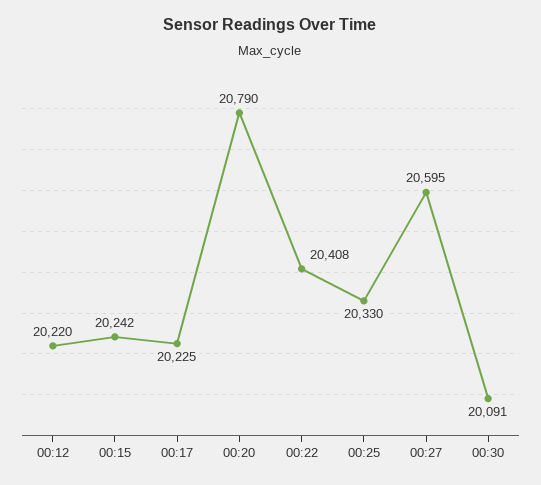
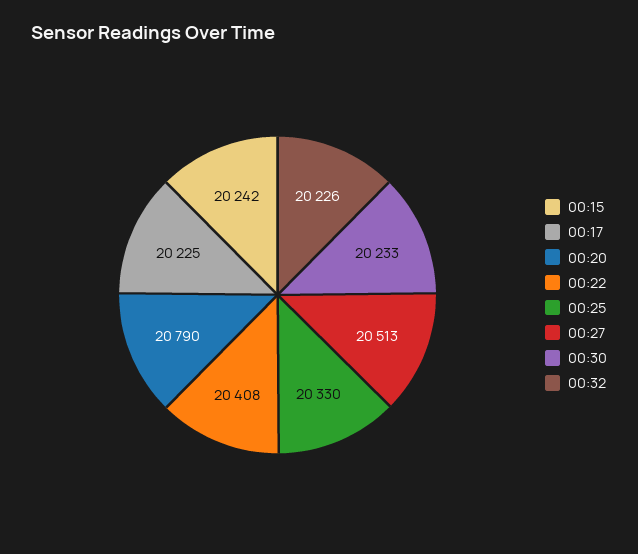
00:12: 20220 -> none
00:27: 20595 -> 20513
00:30: 20091 -> 20233
00:32: none -> 20226

